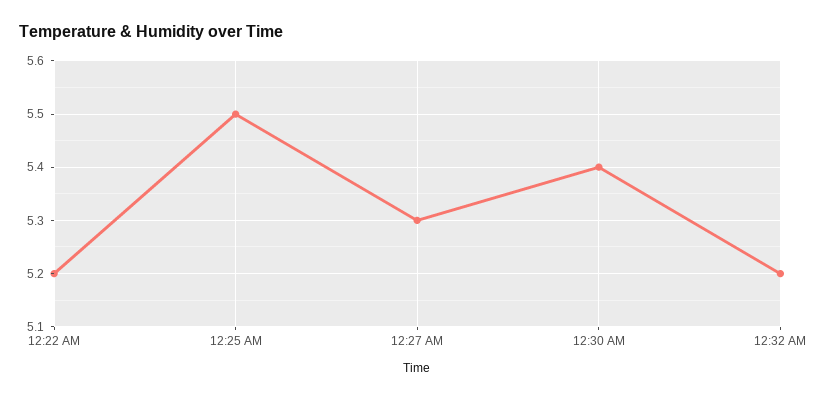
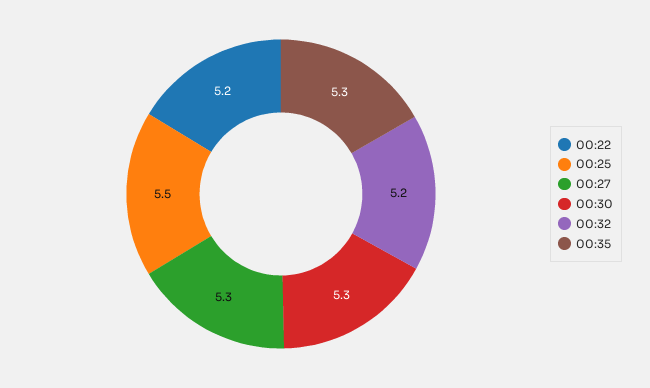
12:30 AM: 5.4 -> 5.3
00:35: none -> 5.3

